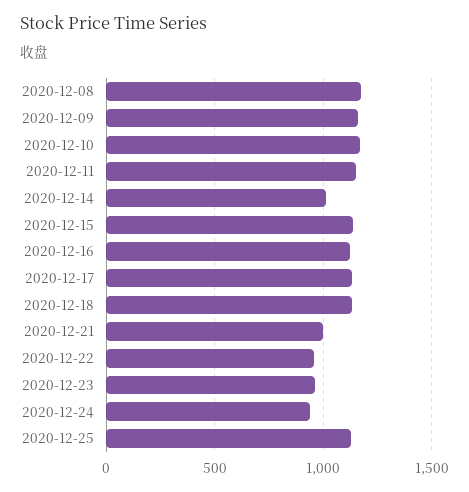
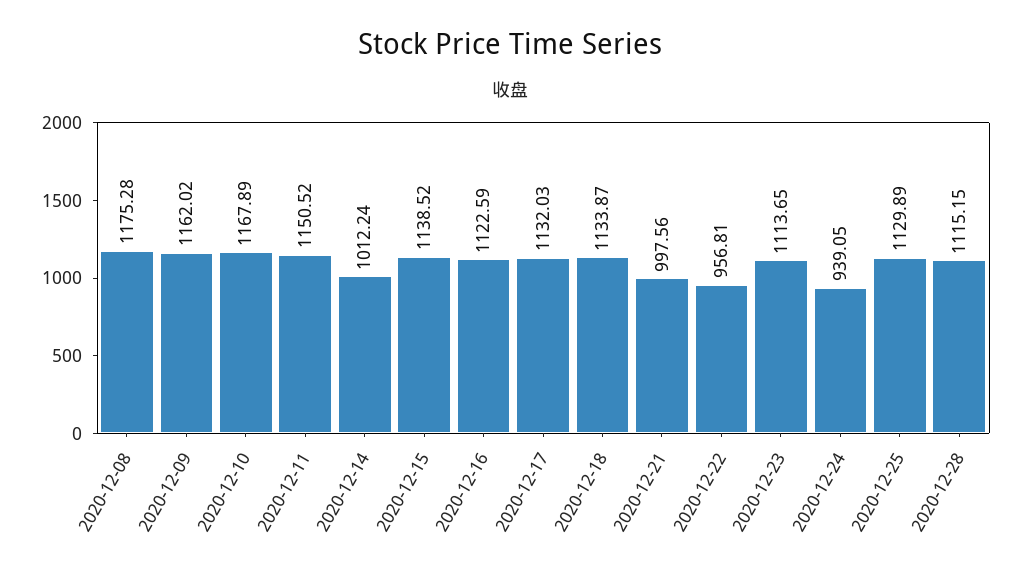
2020-12-23: 950 -> 1113.65
2020-12-28: none -> 1115.15

